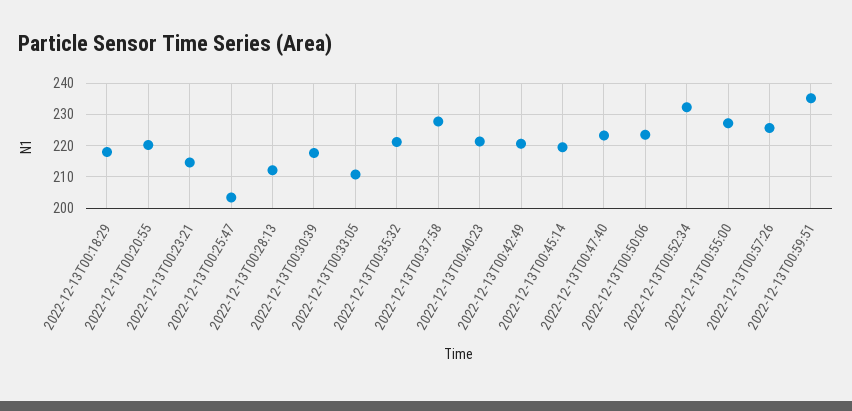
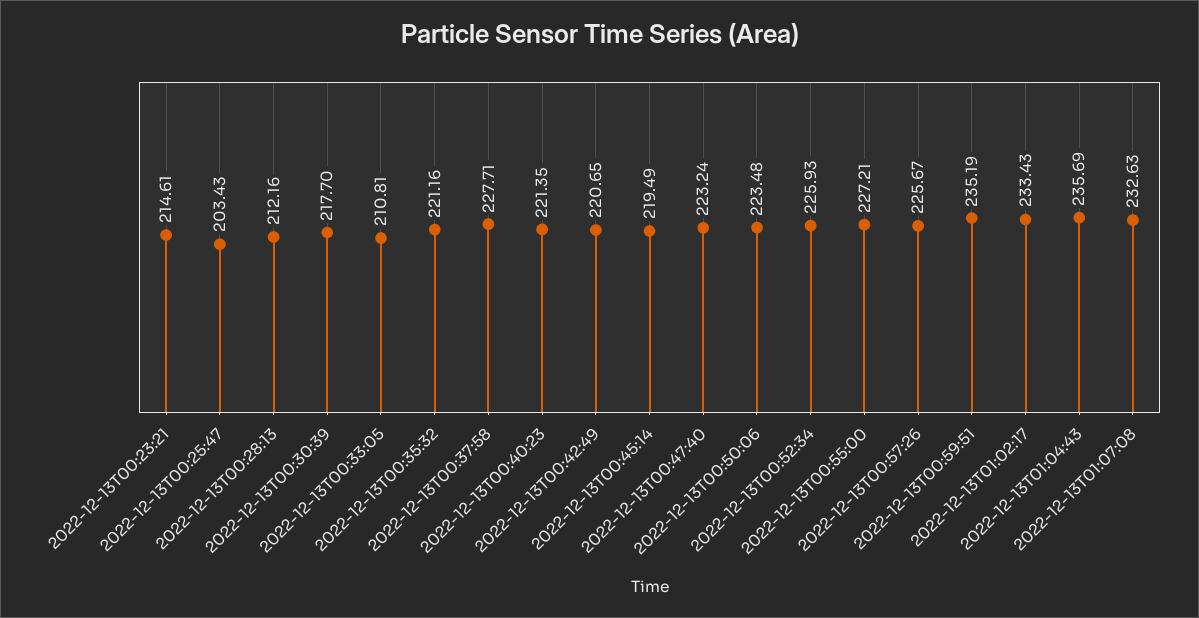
2022-12-13T00:18:29: 218 -> none
2022-12-13T00:20:55: 220 -> none
2022-12-13T00:52:34: 232 -> 225.93
2022-12-13T01:02:17: none -> 233.43
2022-12-13T01:04:43: none -> 235.69
2022-12-13T01:07:08: none -> 232.63

